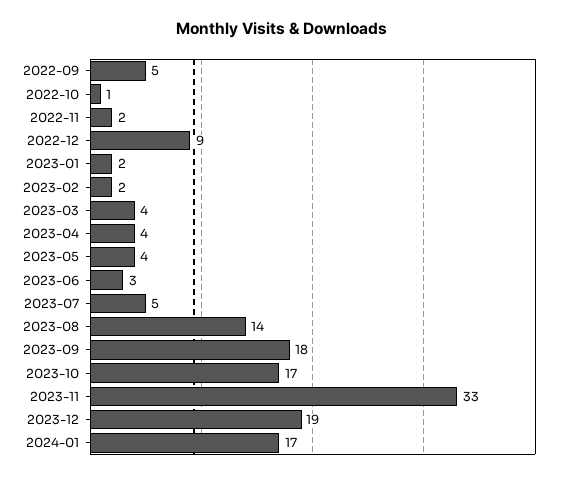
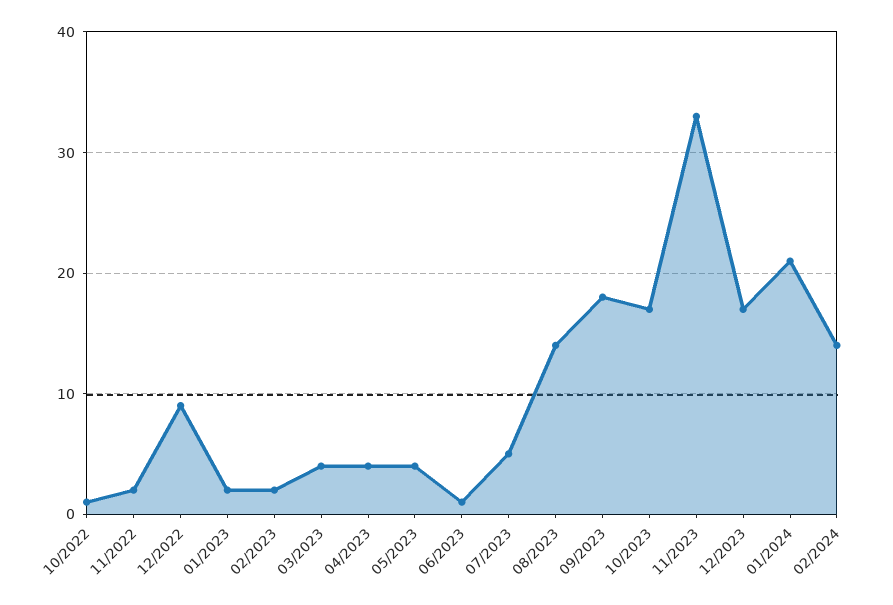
2022-09: 5 -> none
2023-06: 3 -> 1
2023-12: 19 -> 17
2024-01: 17 -> 21
02/2024: none -> 14

